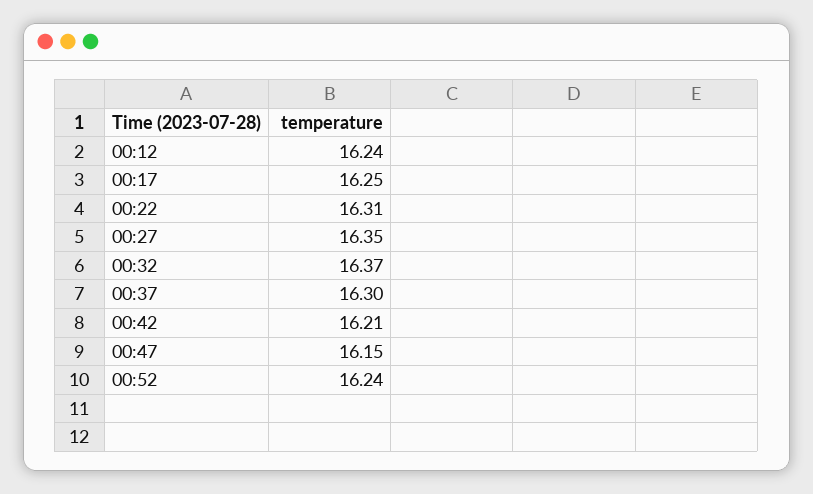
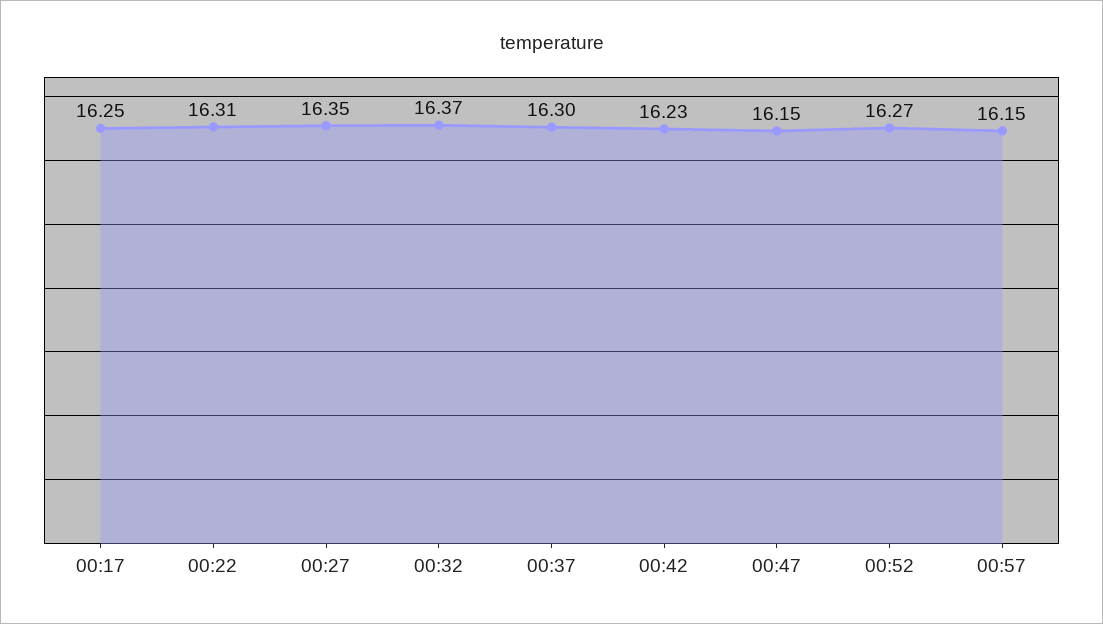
00:12: 16.24 -> none
00:42: 16.21 -> 16.23
00:52: 16.24 -> 16.27
00:57: none -> 16.15

